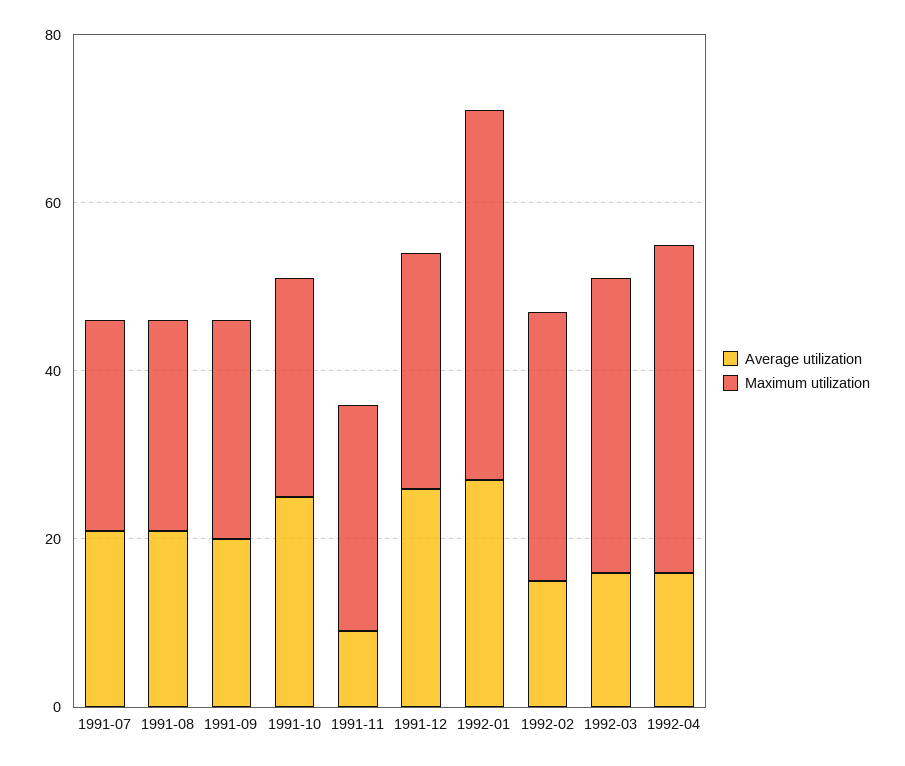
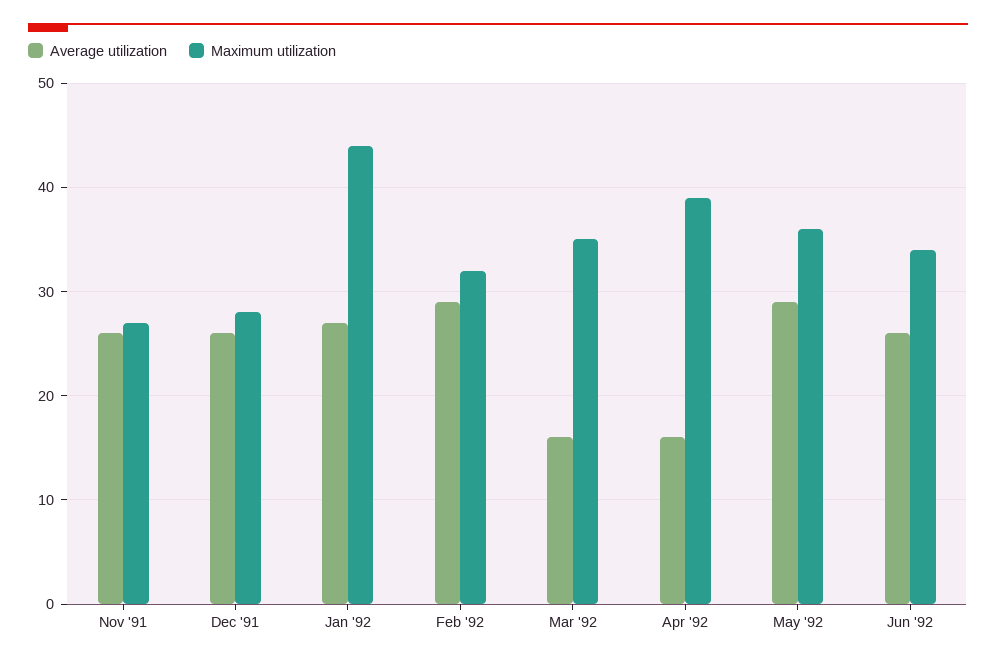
Average utilization, 1991-07: 20 -> none
Maximum utilization, 1991-07: 25 -> none
Average utilization, 1991-08: 20 -> none
Maximum utilization, 1991-08: 25 -> none
Average utilization, 1991-09: 20 -> none
Maximum utilization, 1991-09: 25 -> none
Average utilization, 1991-10: 25 -> none
Maximum utilization, 1991-10: 25 -> none
Average utilization, 1991-11: 10 -> 26
Average utilization, 1992-02: 15 -> 29
Average utilization, May '92: none -> 29
Maximum utilization, May '92: none -> 36
Average utilization, Jun '92: none -> 26
Maximum utilization, Jun '92: none -> 34

